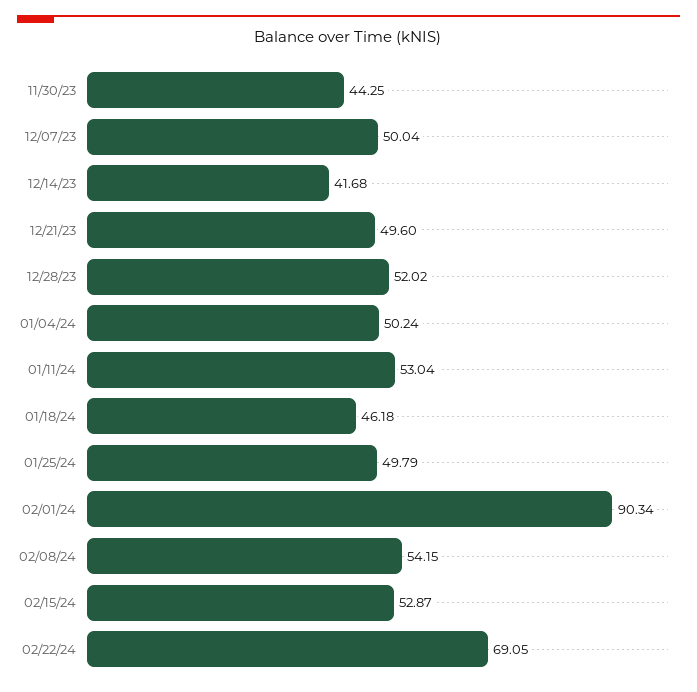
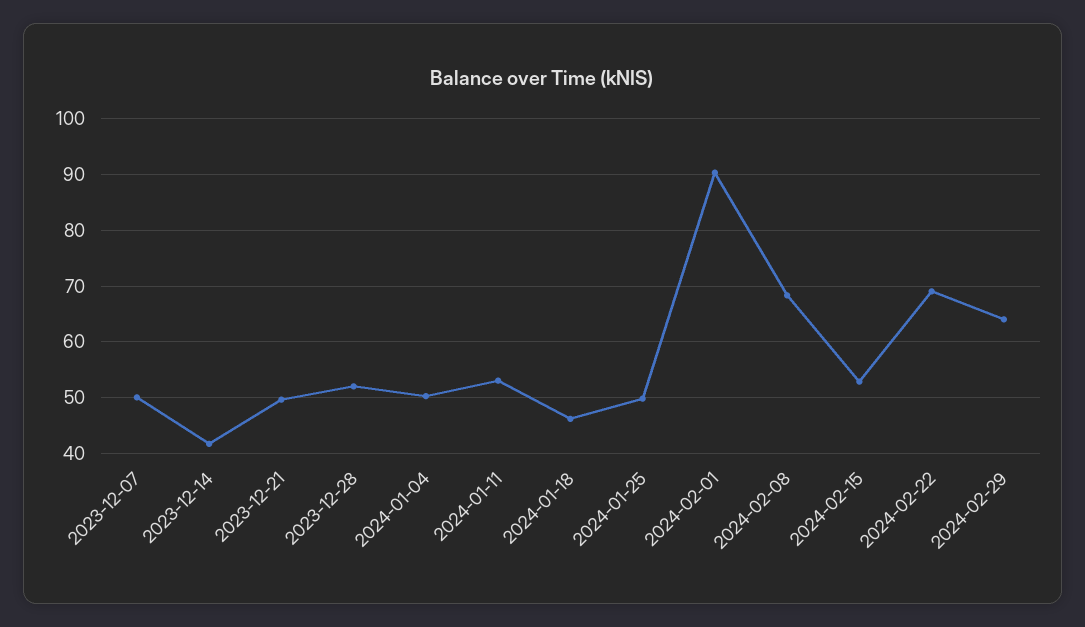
11/30/23: 44.25 -> none
02/08/24: 54.15 -> 68
2024-02-29: none -> 64

